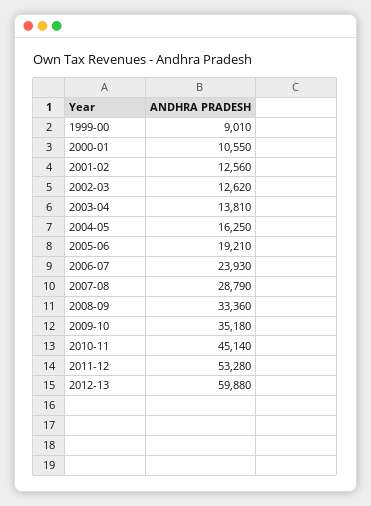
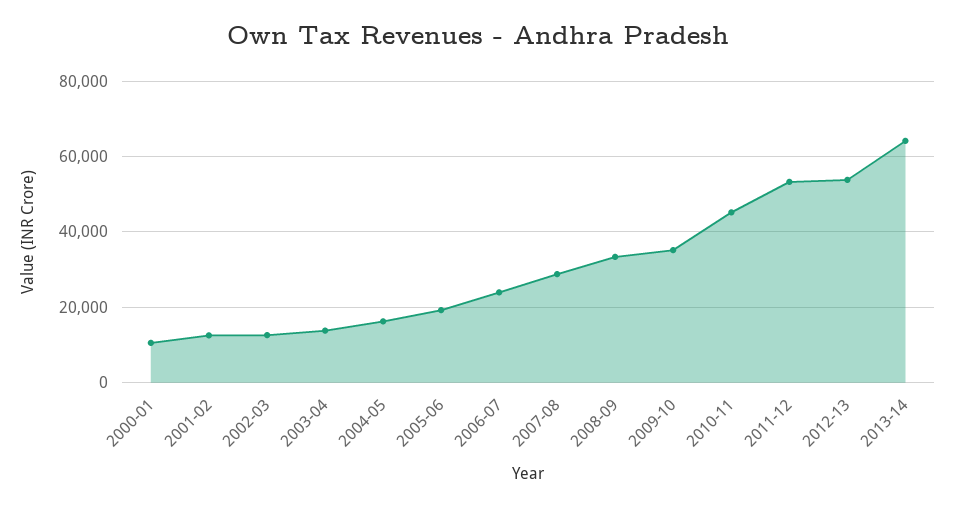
1999-00: 9010 -> none
2012-13: 59880 -> 54000
2013-14: none -> 64000

